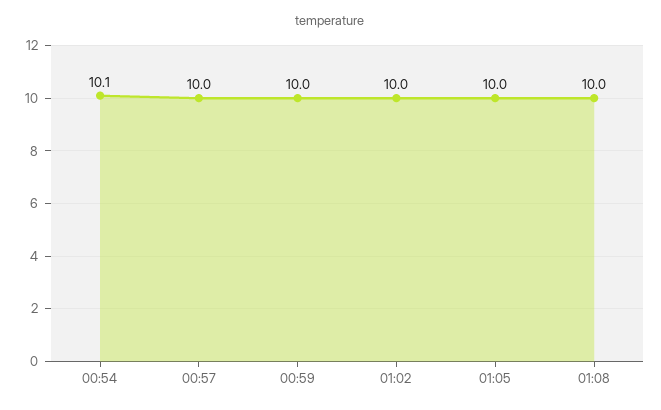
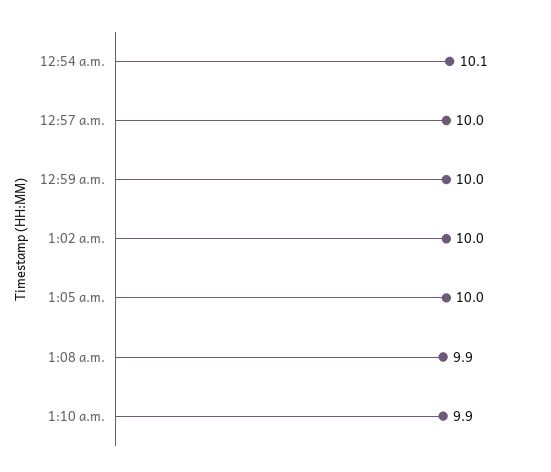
01:08: 10 -> 9.9
1:10 a.m.: none -> 9.9

